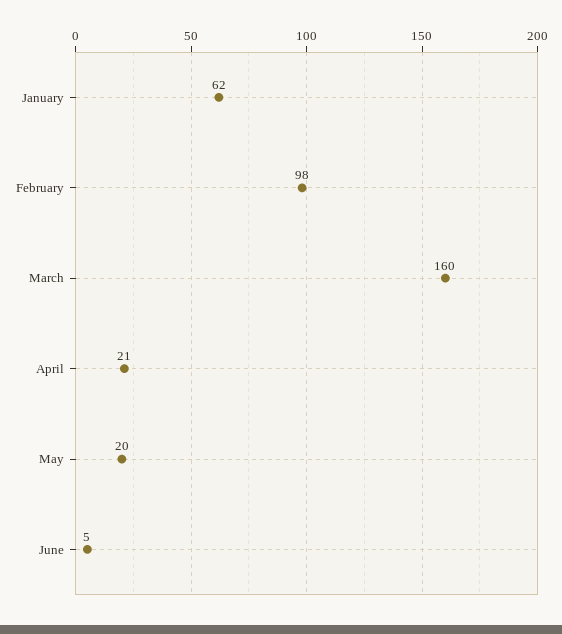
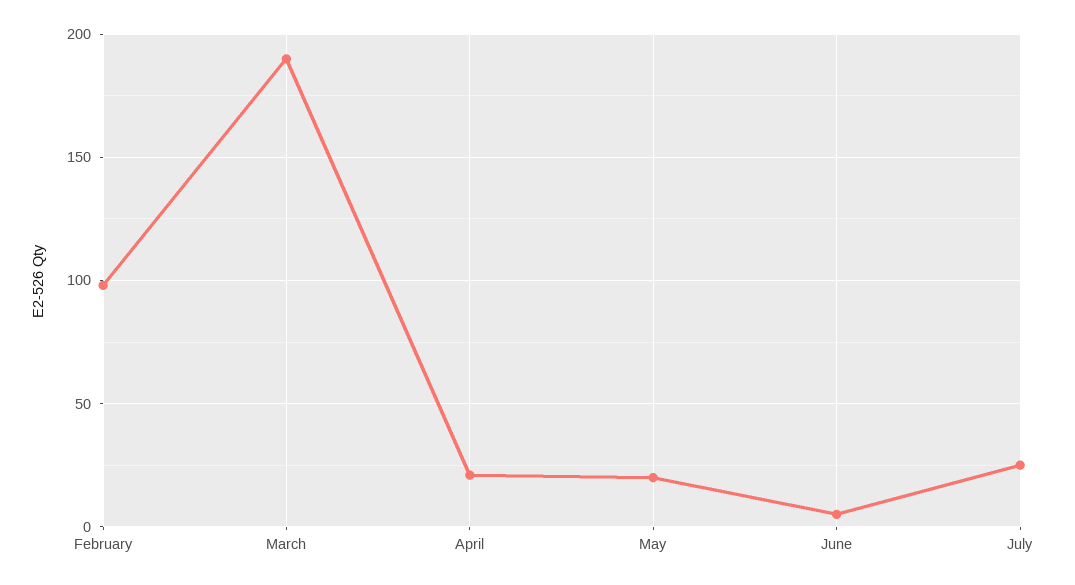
January: 62 -> none
March: 160 -> 190
July: none -> 25

